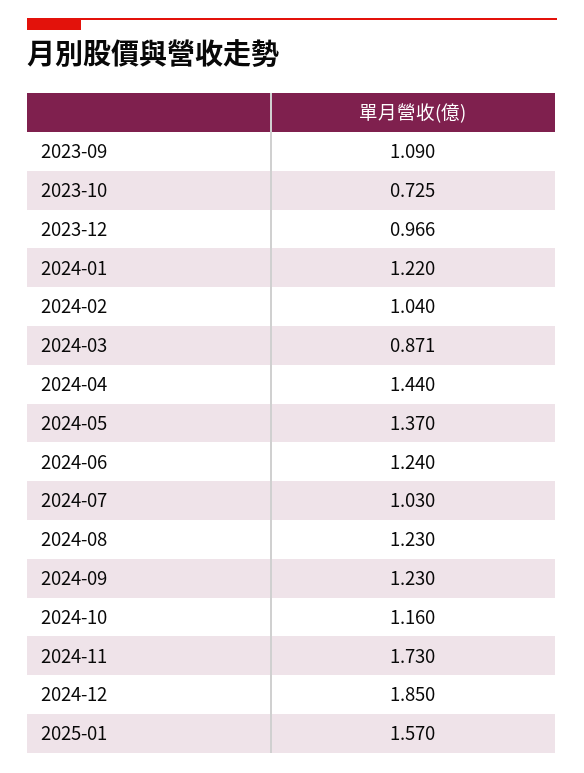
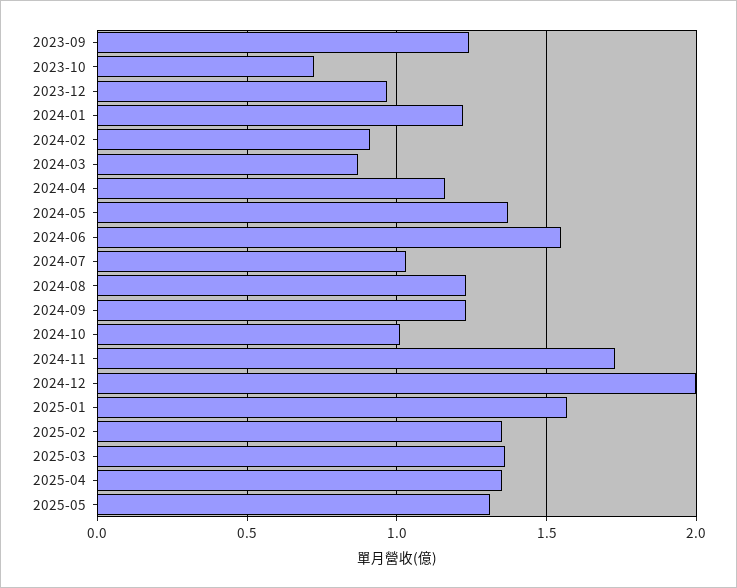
2023-09: 1.09 -> 1.25
2024-02: 1.04 -> 0.9
2024-04: 1.44 -> 1.15
2024-06: 1.24 -> 1.55
2024-10: 1.16 -> 1
2024-12: 1.85 -> 2
2025-02: none -> 1.35
2025-03: none -> 1.35
2025-04: none -> 1.35
2025-05: none -> 1.3

